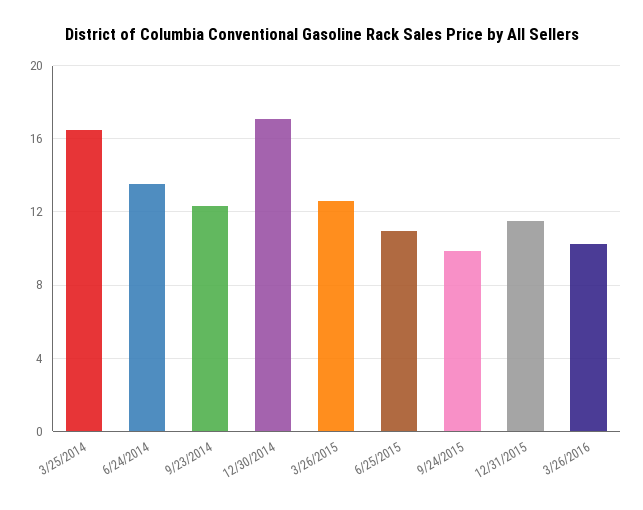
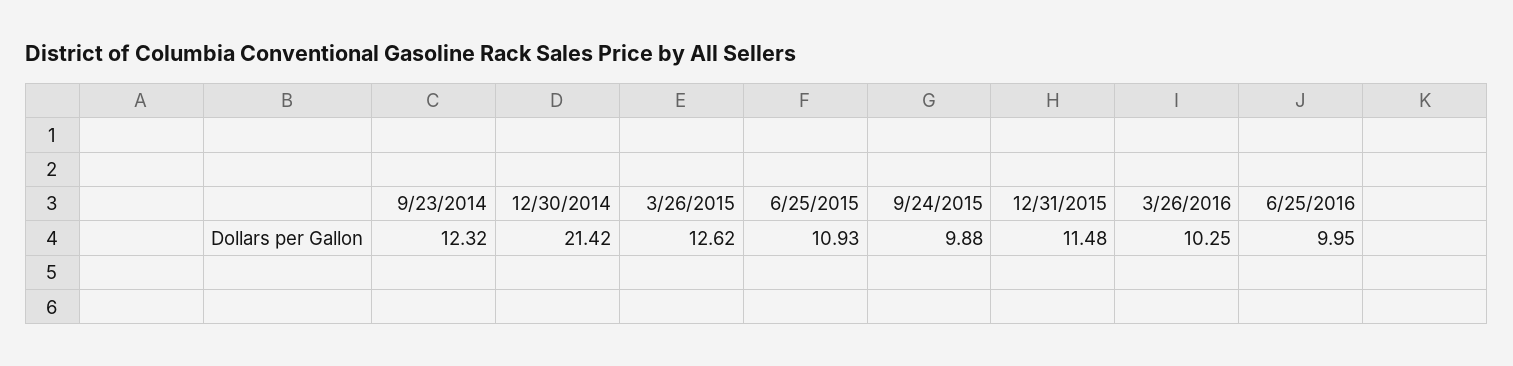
3/25/2014: 16.5 -> none
6/24/2014: 13.5 -> none
12/30/2014: 17 -> 21.42
6/25/2016: none -> 9.95

